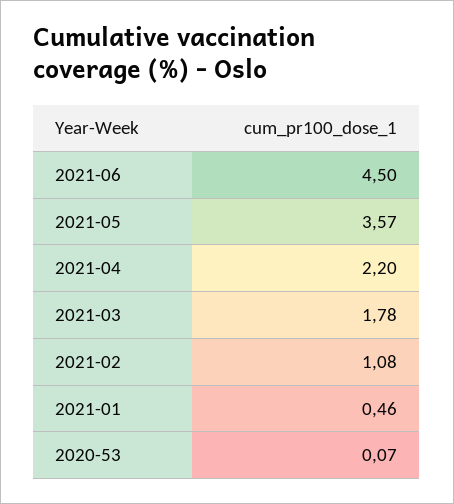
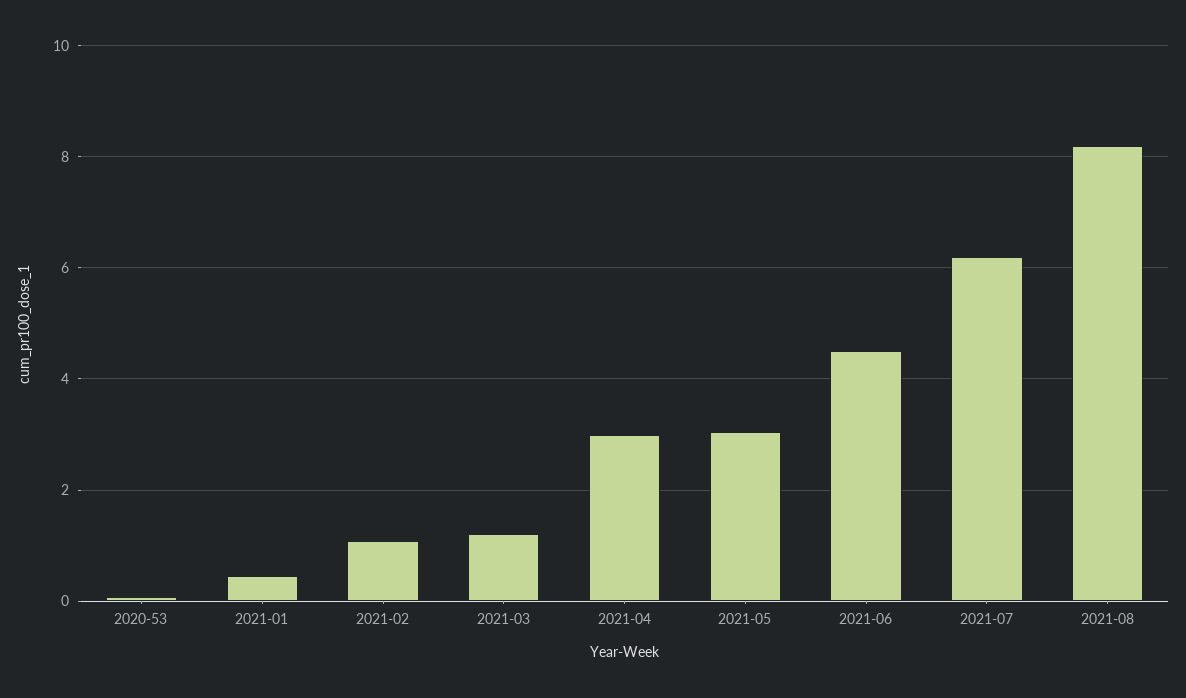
2021-05: 3.57 -> 3
2021-04: 2.2 -> 3
2021-03: 1.78 -> 1.2
2021-07: none -> 6.2
2021-08: none -> 8.2

